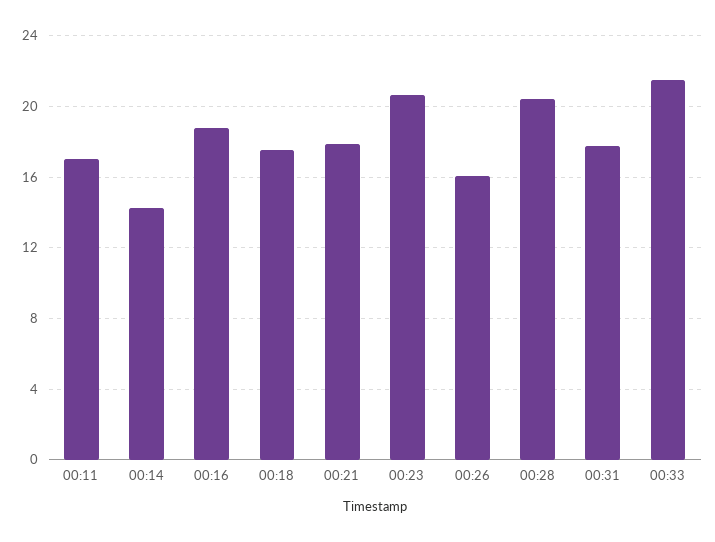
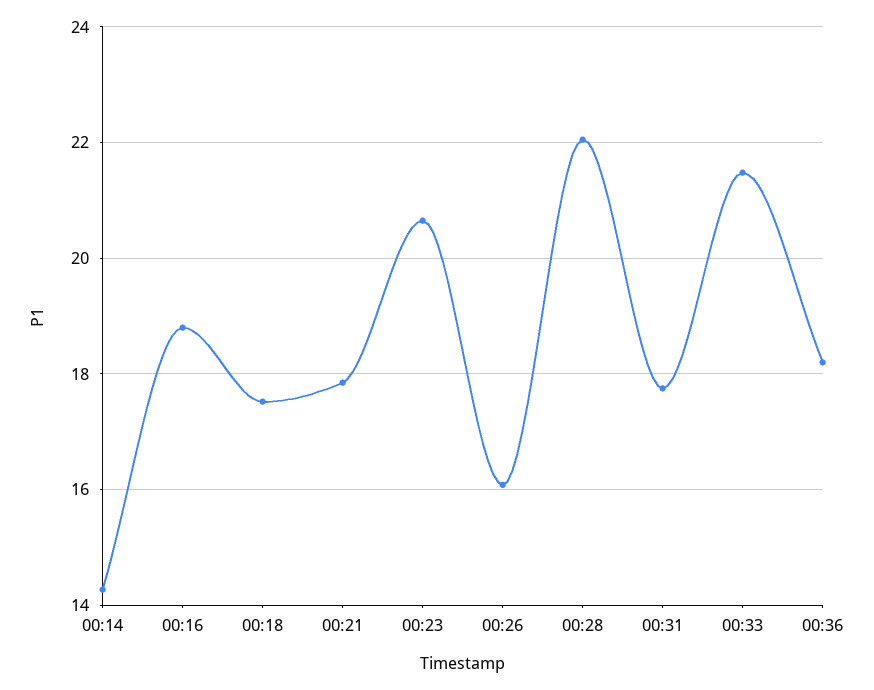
00:11: 17 -> none
00:28: 20.5 -> 22
00:36: none -> 18.2

